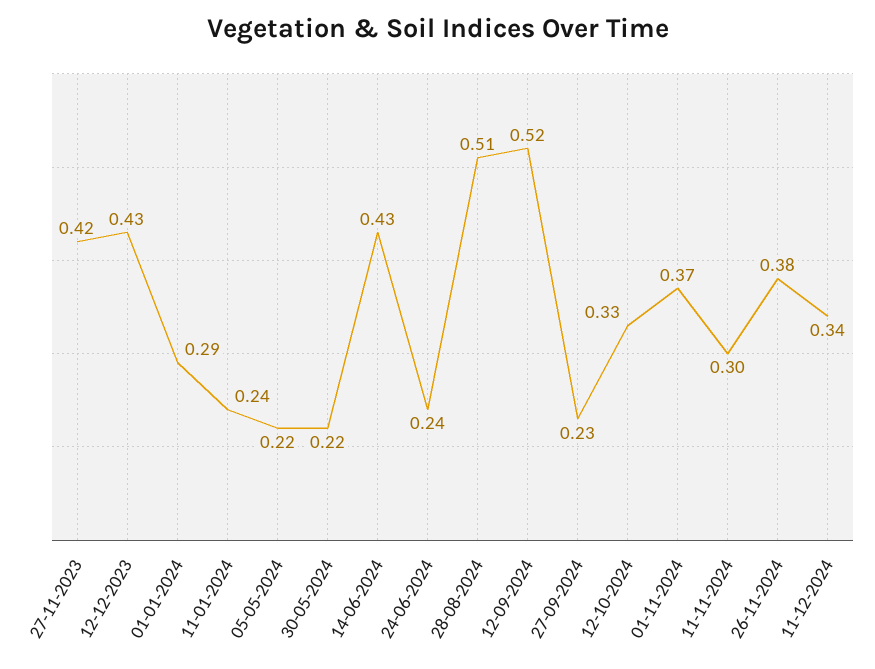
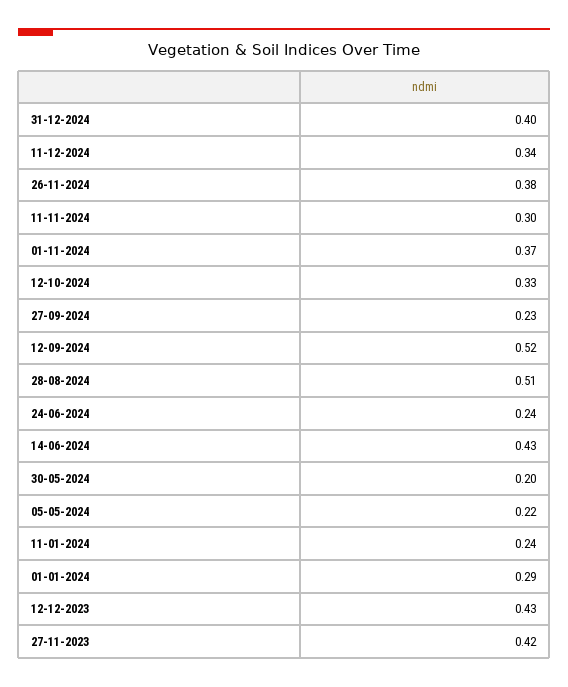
30-05-2024: 0.22 -> 0.2
31-12-2024: none -> 0.4

